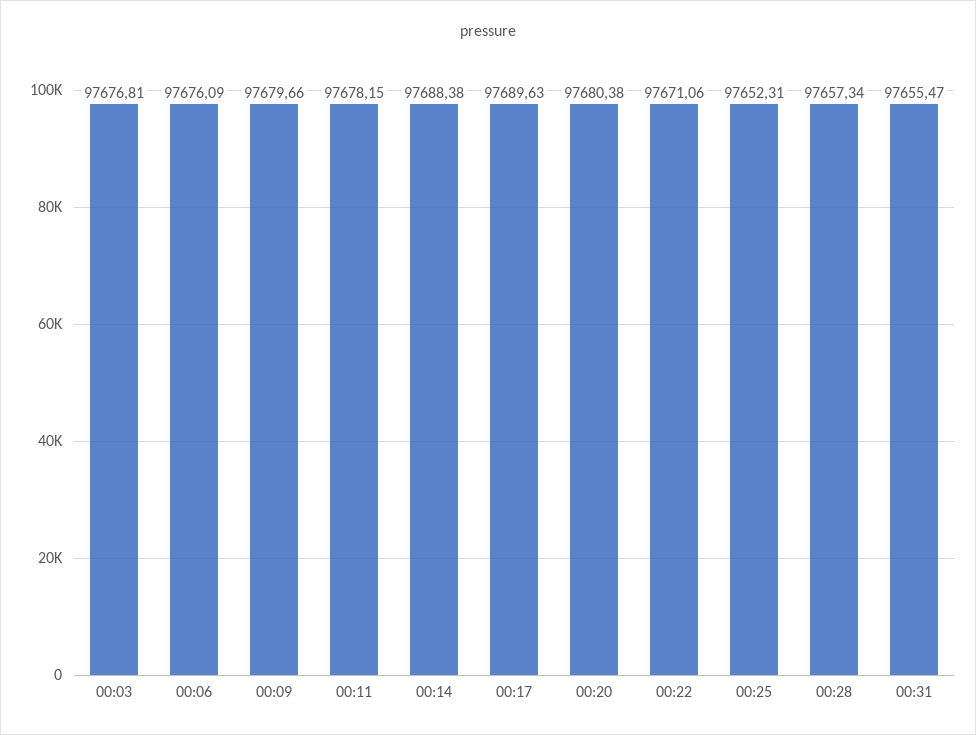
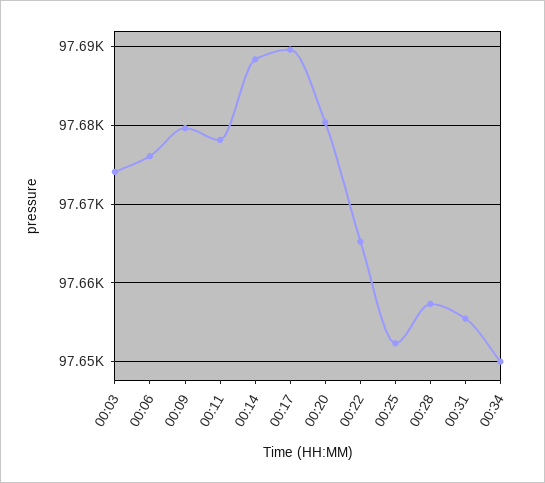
00:03: 97676.81 -> 97674
00:22: 97671.06 -> 97665
00:34: none -> 97650

